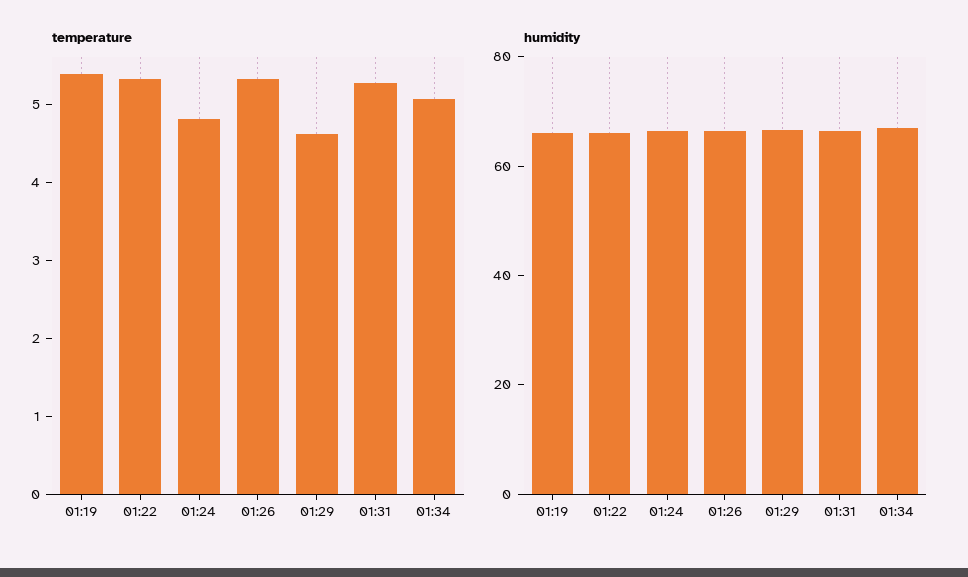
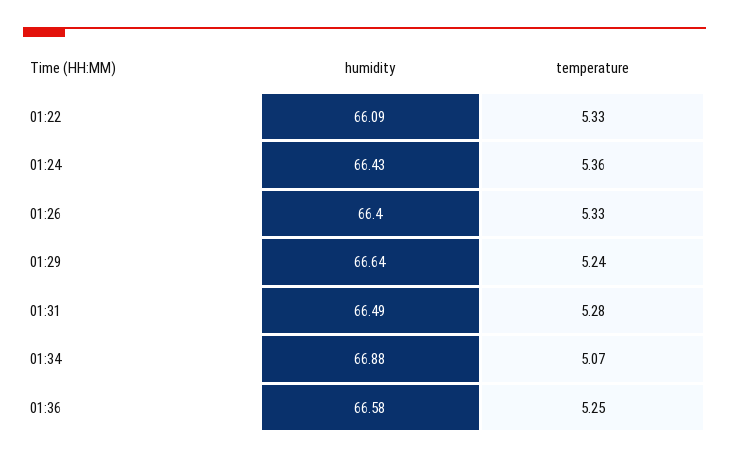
temperature, 01:19: 5.4 -> none
temperature, 01:24: 4.8 -> 5.36
temperature, 01:29: 4.6 -> 5.24
humidity, 01:19: 65 -> none
humidity, 01:36: none -> 66.58
temperature, 01:36: none -> 5.25

